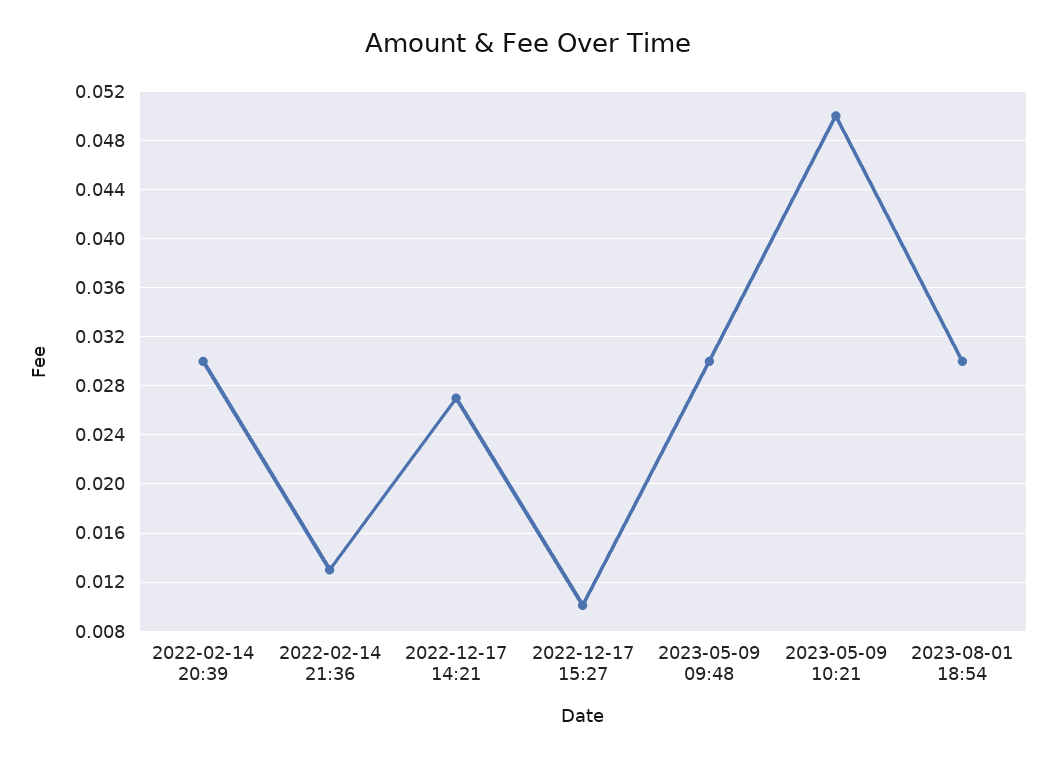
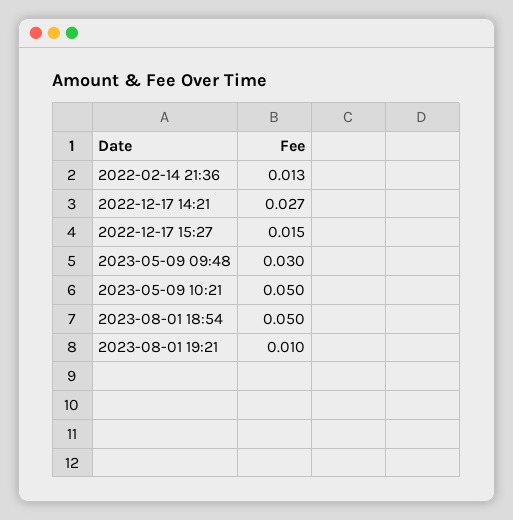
2022-02-14 20:39: 0.03 -> none
2022-12-17 15:27: 0.01 -> 0.015
2023-08-01 18:54: 0.03 -> 0.05
2023-08-01 19:21: none -> 0.01

